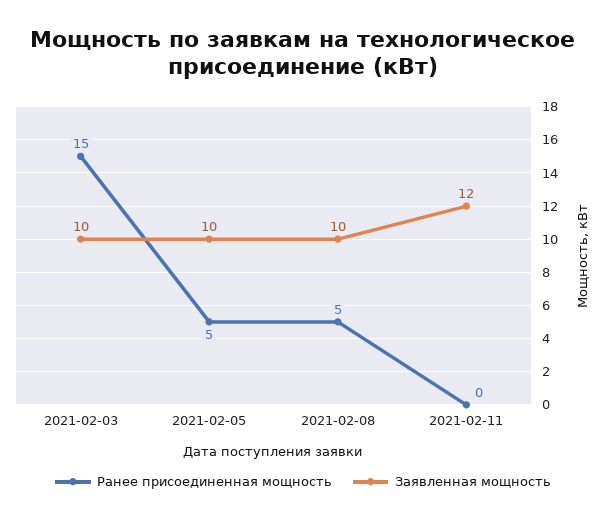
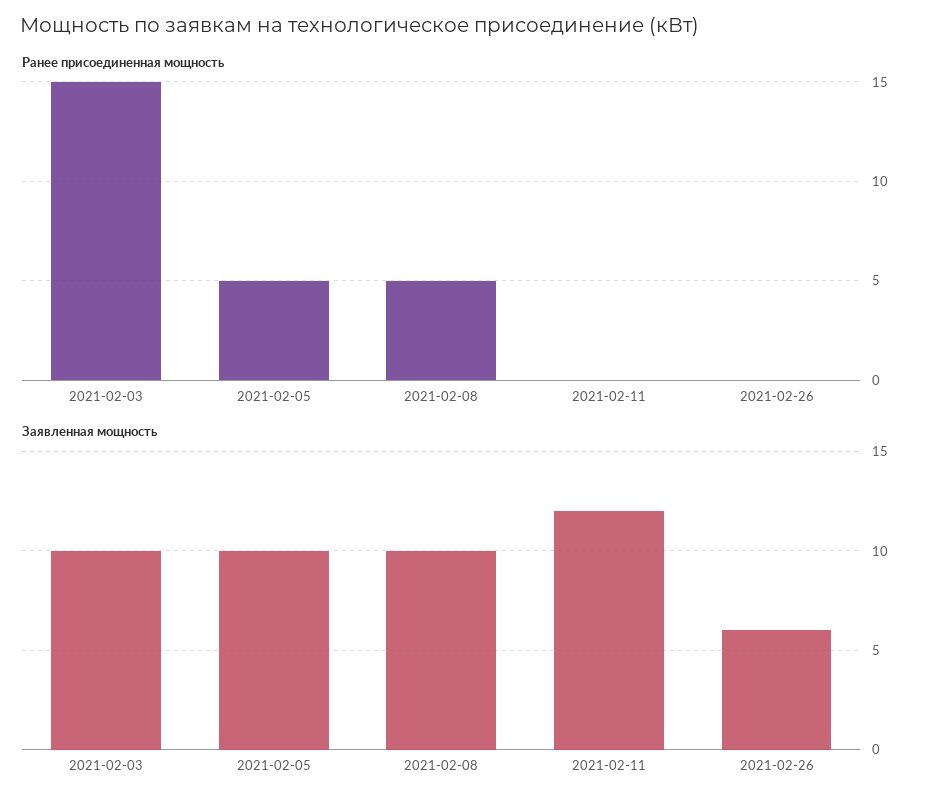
Ранее присоединенная мощность, 2021-02-26: none -> 0
Заявленная мощность, 2021-02-26: none -> 6

